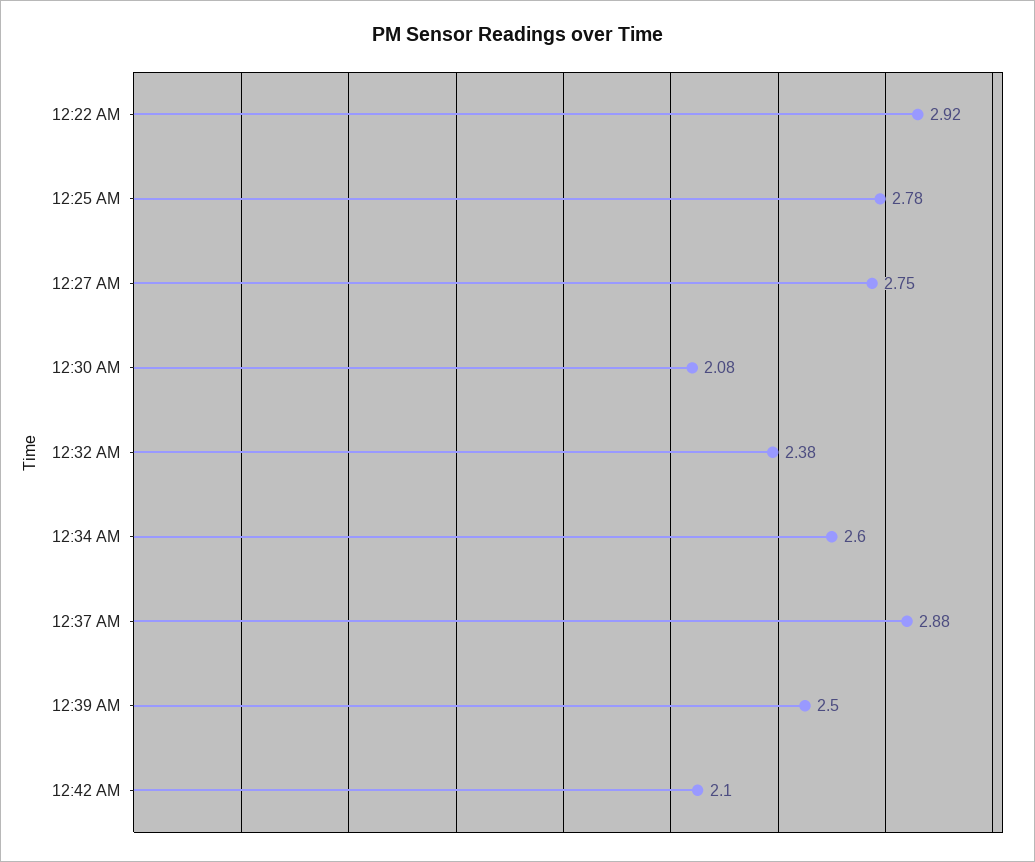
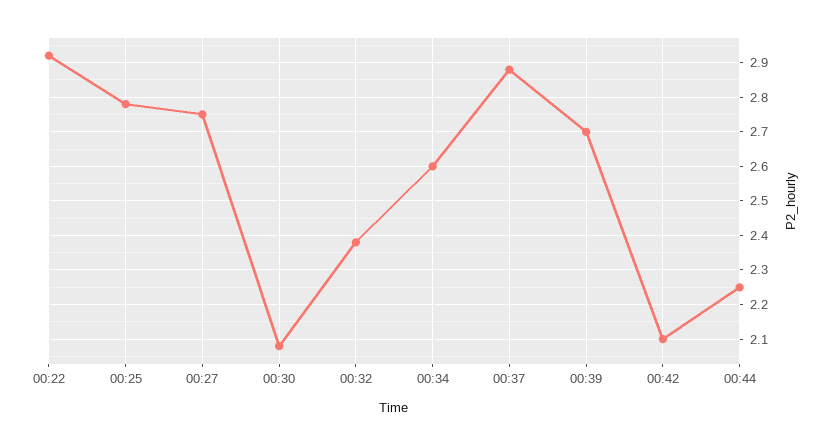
12:39 AM: 2.5 -> 2.7
00:44: none -> 2.25

